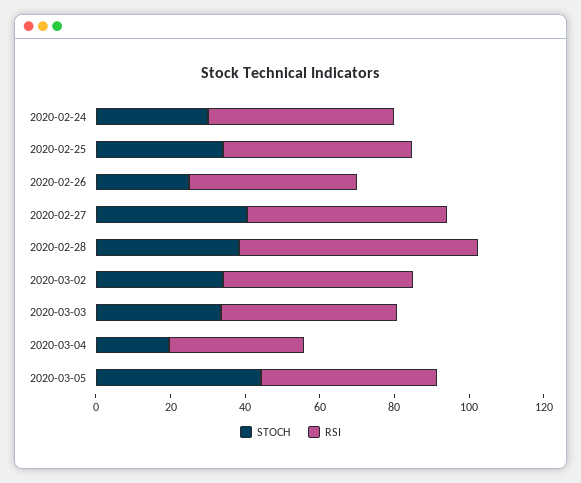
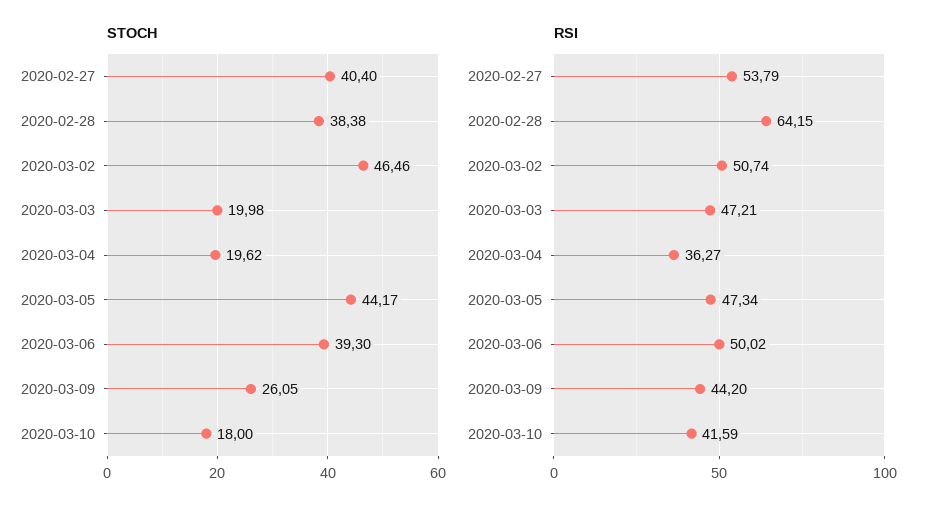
STOCH, 2020-02-24: 30 -> none
RSI, 2020-02-24: 50 -> none
STOCH, 2020-02-25: 35 -> none
RSI, 2020-02-25: 50 -> none
STOCH, 2020-02-26: 25 -> none
RSI, 2020-02-26: 45 -> none
STOCH, 2020-03-02: 35 -> 46.46
STOCH, 2020-03-03: 35 -> 19.98
STOCH, 2020-03-06: none -> 39.3
STOCH, 2020-03-09: none -> 26.05
STOCH, 2020-03-10: none -> 18
RSI, 2020-03-06: none -> 50.02
RSI, 2020-03-09: none -> 44.2
RSI, 2020-03-10: none -> 41.59

